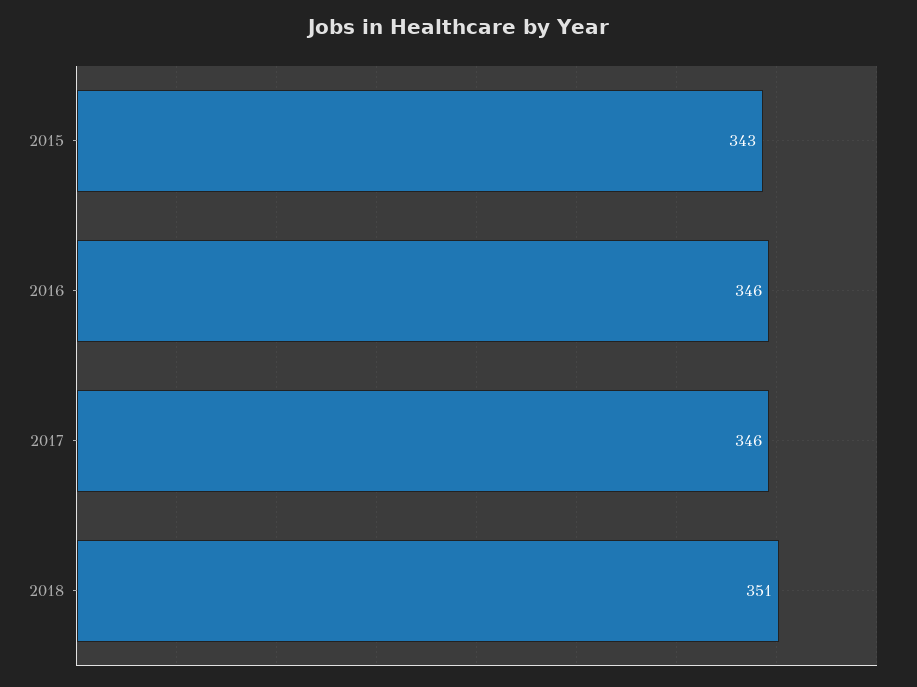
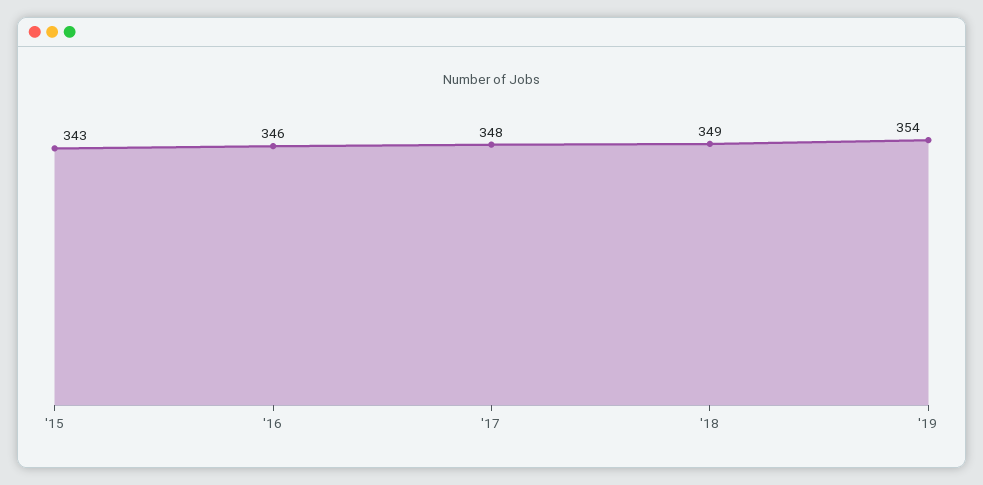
2017: 346 -> 348
2018: 351 -> 349
'19: none -> 354

